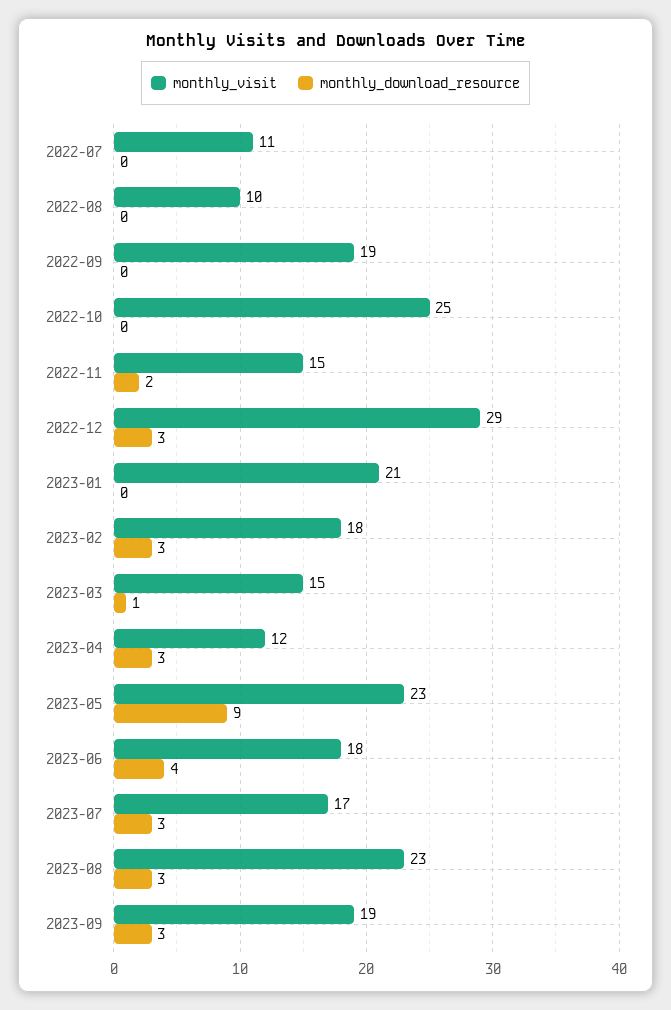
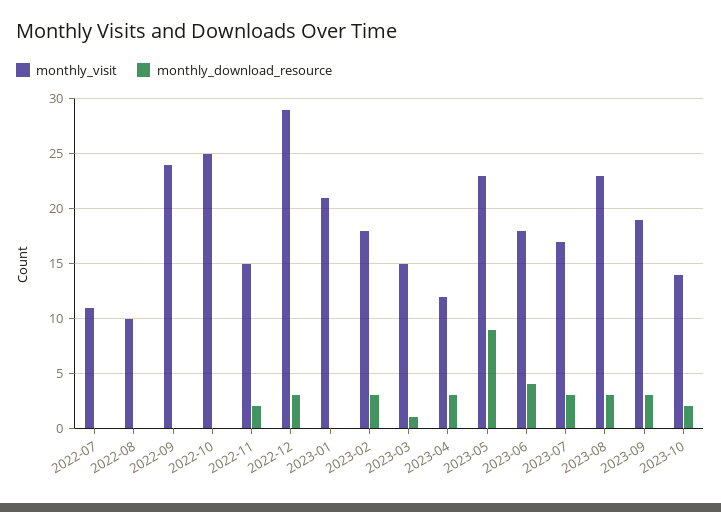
monthly_visit, 2022-09: 19 -> 24
monthly_visit, 2023-10: none -> 14
monthly_download_resource, 2023-10: none -> 2

